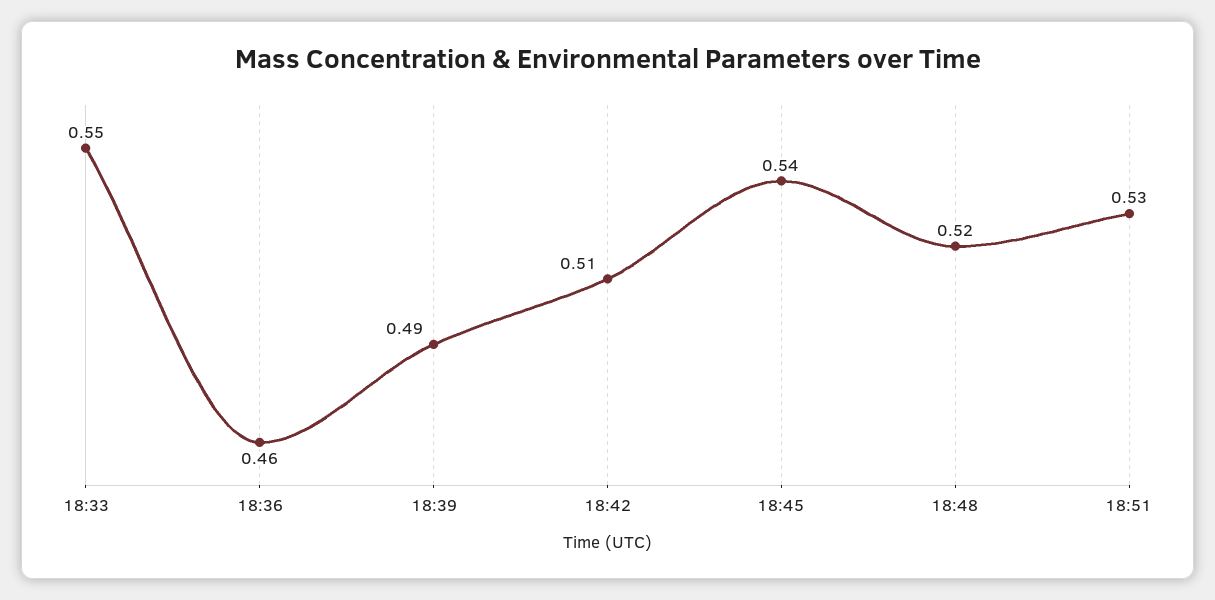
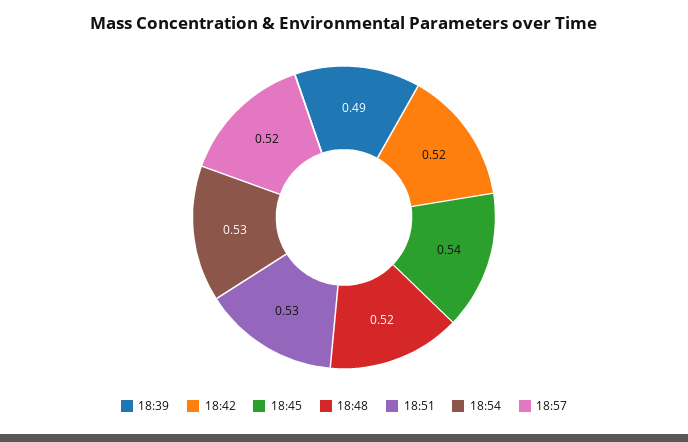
18:33: 0.55 -> none
18:36: 0.46 -> none
18:42: 0.51 -> 0.52
18:54: none -> 0.53
18:57: none -> 0.52

